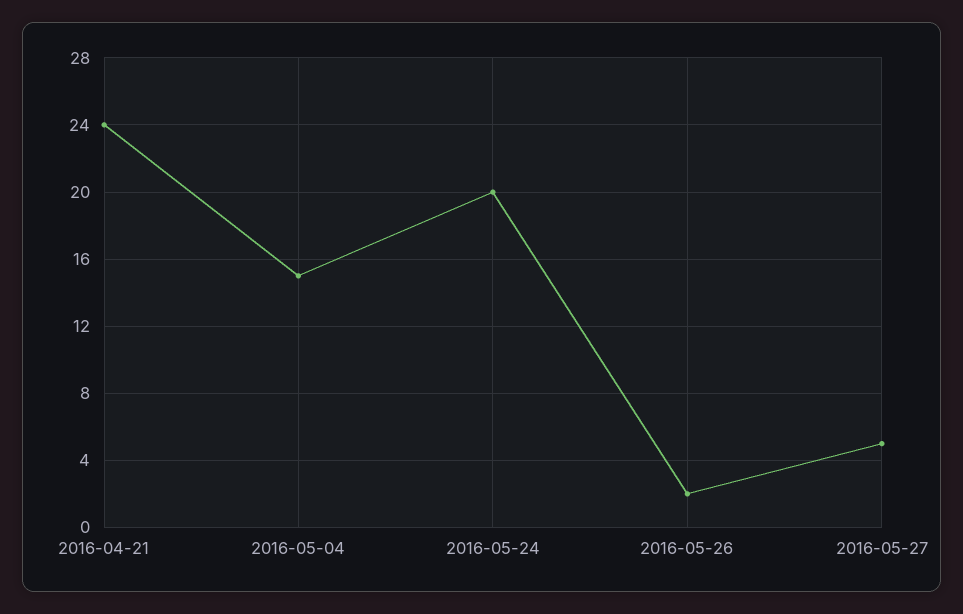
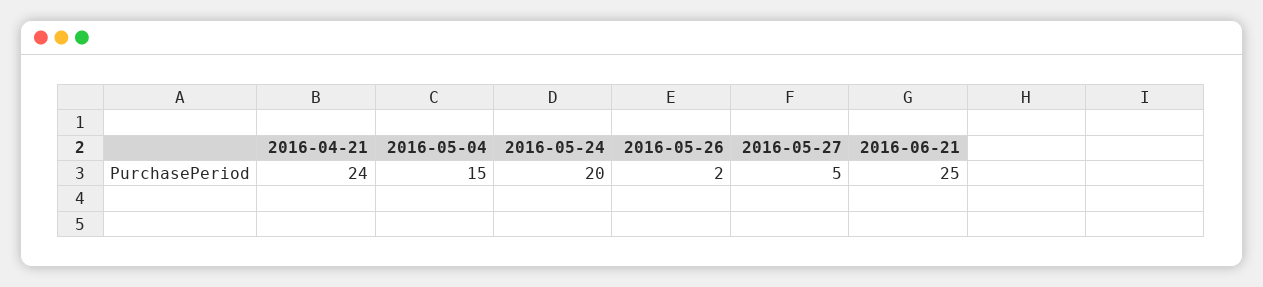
2016-06-21: none -> 25

